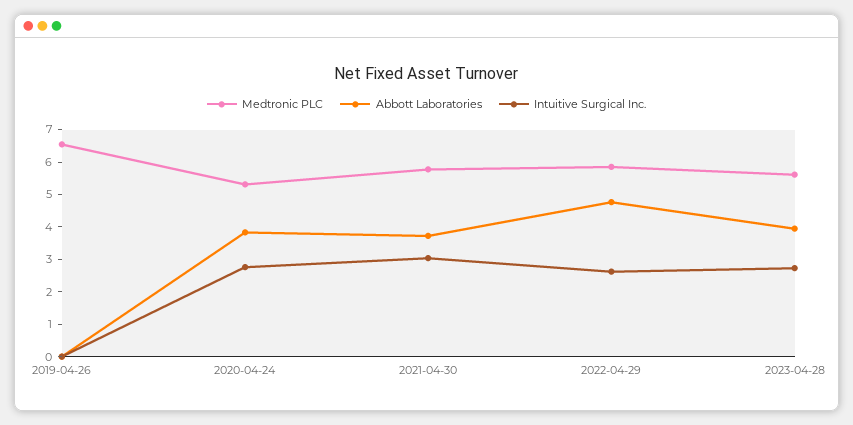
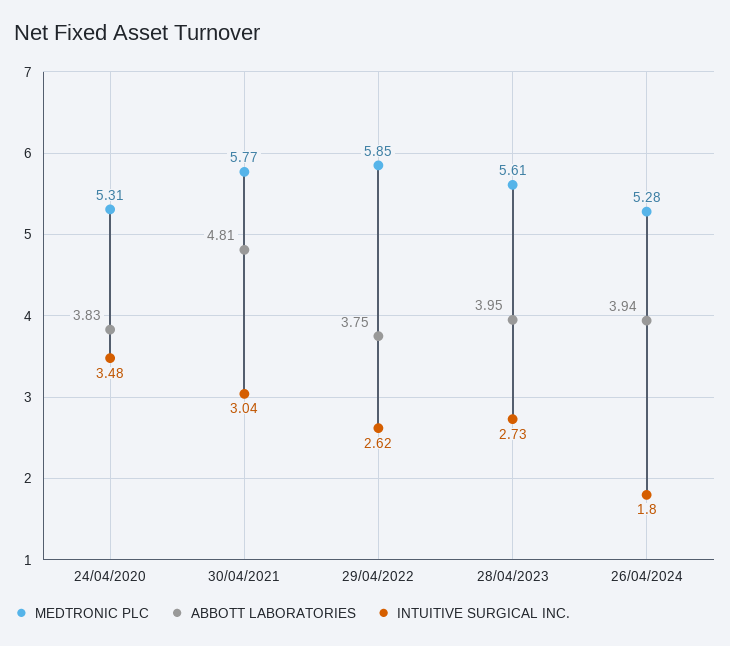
Medtronic PLC, 2019-04-26: 6.5 -> none
Abbott Laboratories, 2019-04-26: 0 -> none
Intuitive Surgical Inc., 2019-04-26: 0 -> none
Intuitive Surgical Inc., 2020-04-24: 2.75 -> 3.48
Abbott Laboratories, 2021-04-30: 3.75 -> 4.81
Abbott Laboratories, 2022-04-29: 4.75 -> 3.75
Medtronic PLC, 26/04/2024: none -> 5.28
Abbott Laboratories, 26/04/2024: none -> 3.94
Intuitive Surgical Inc., 26/04/2024: none -> 1.8

